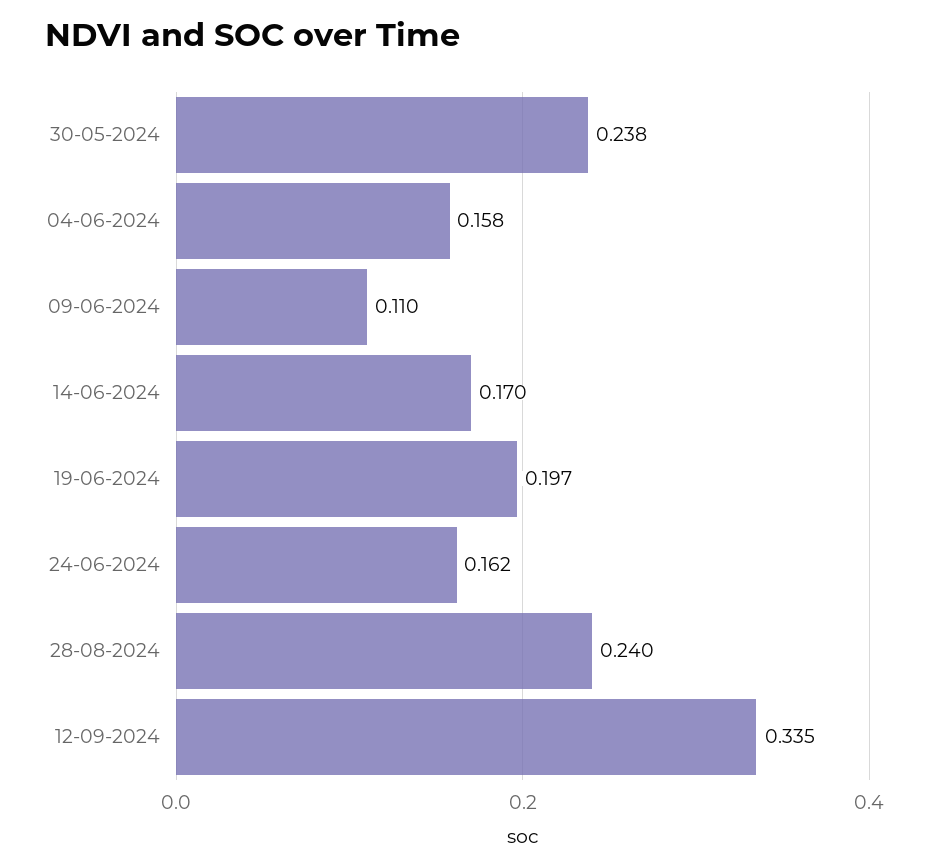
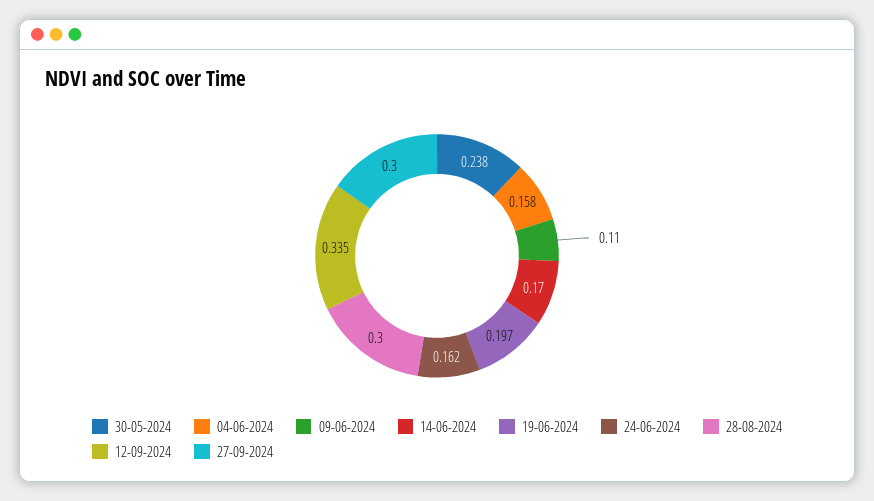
28-08-2024: 0.24 -> 0.3
27-09-2024: none -> 0.3

